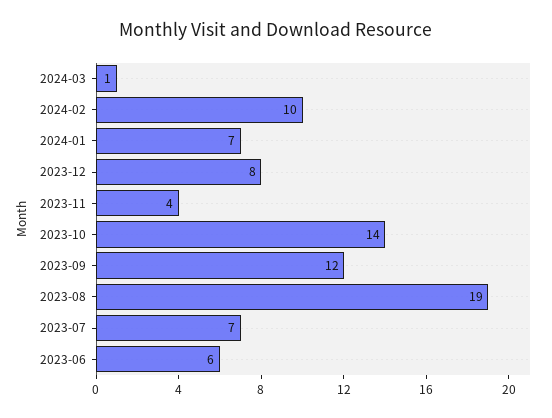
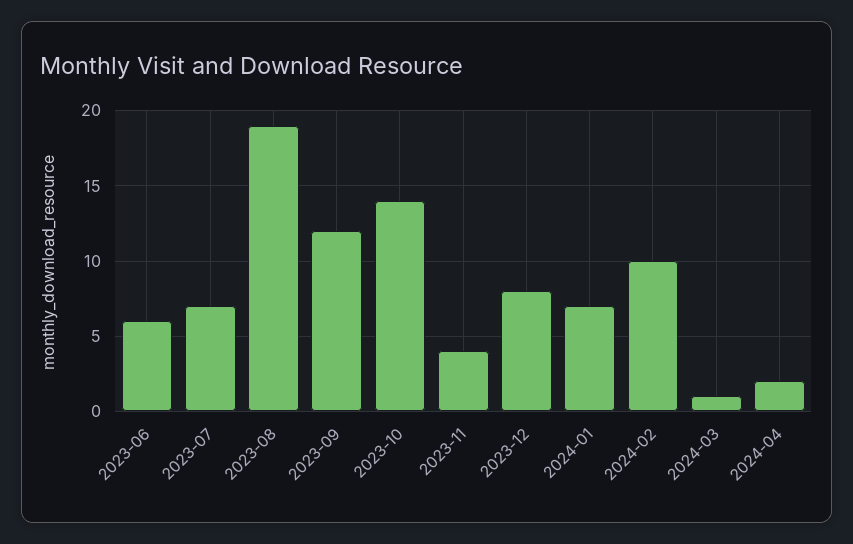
2024-04: none -> 2

